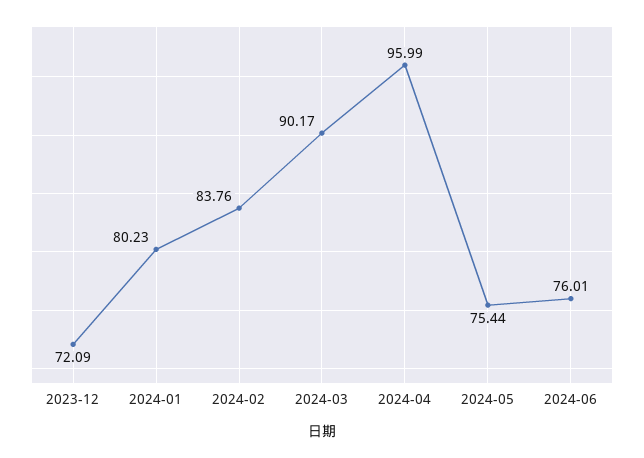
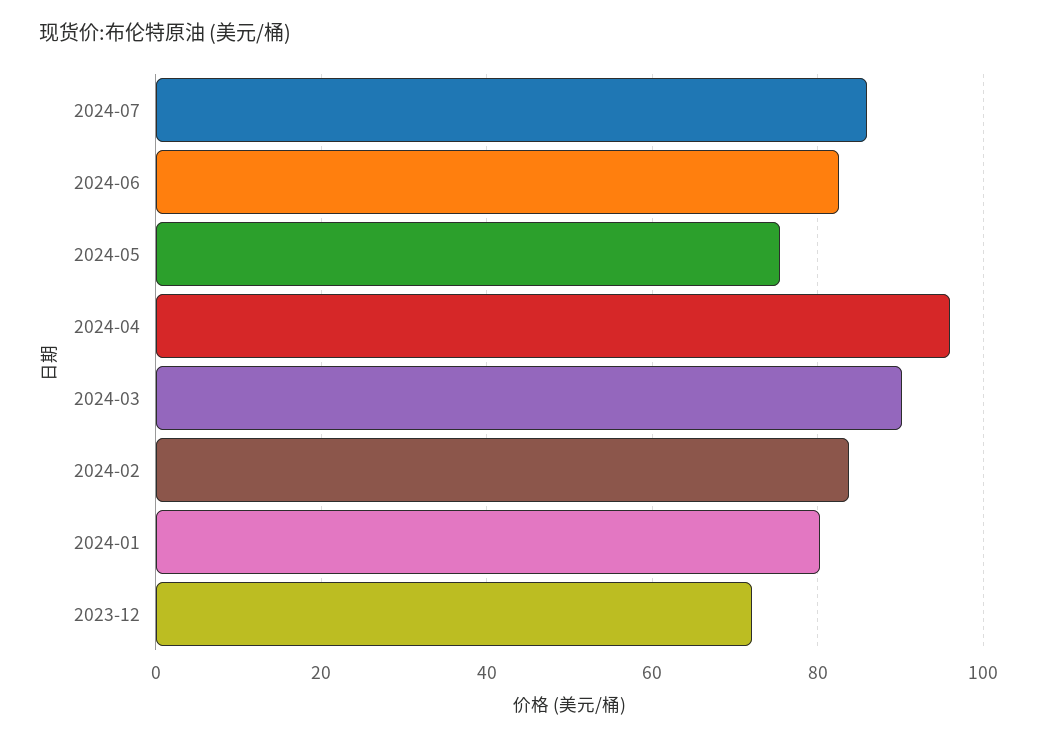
2024-06: 76.01 -> 82
2024-07: none -> 86

